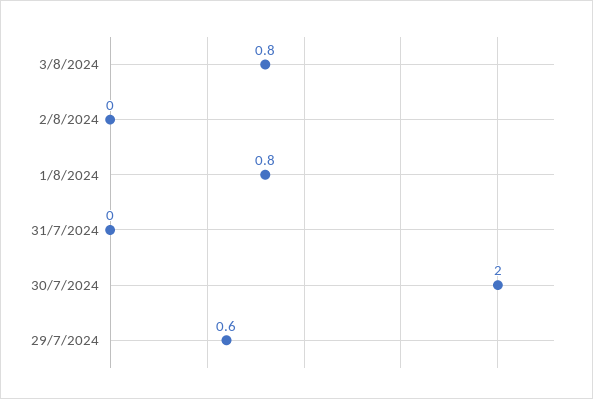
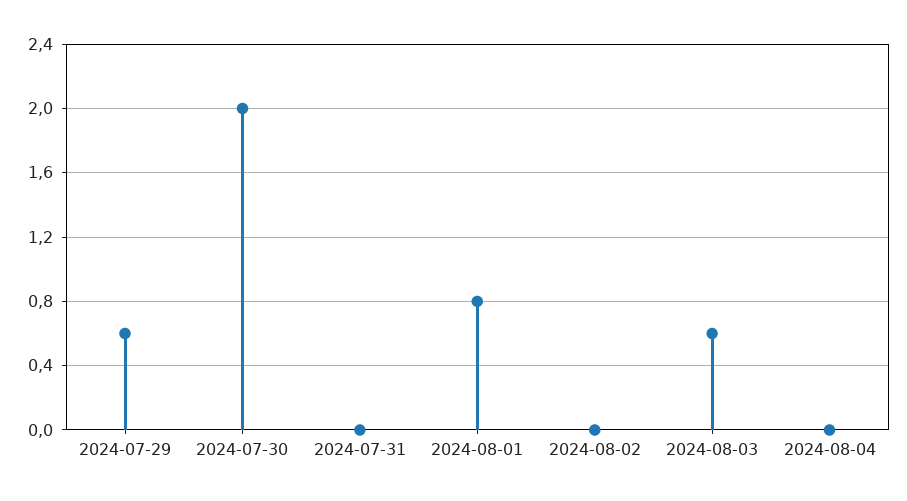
3/8/2024: 0.8 -> 0.6
2024-08-04: none -> 0

